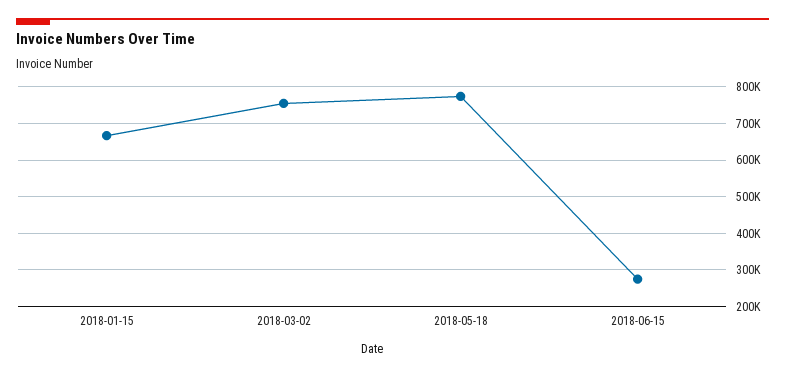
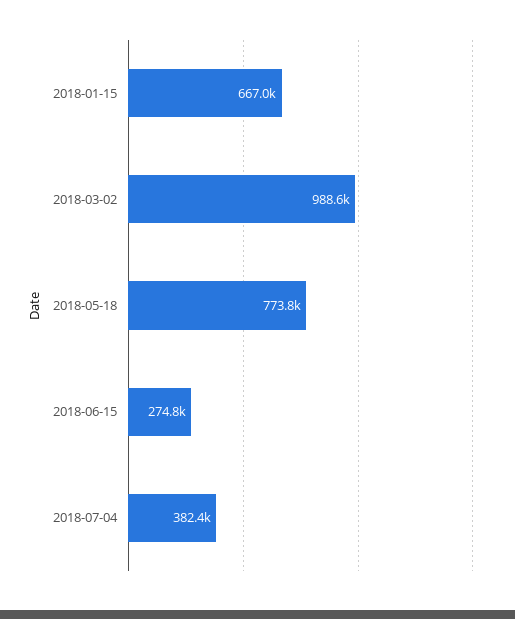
2018-03-02: 760000 -> 988600
2018-07-04: none -> 382400

